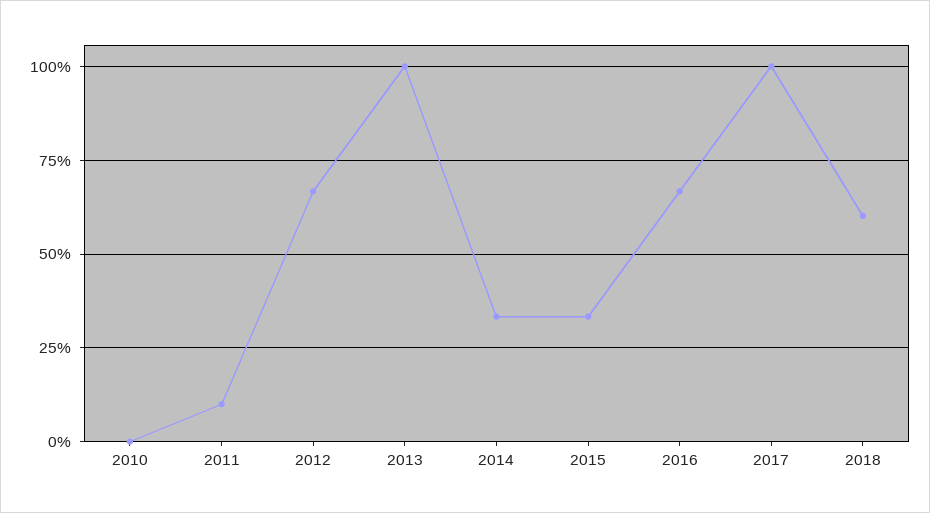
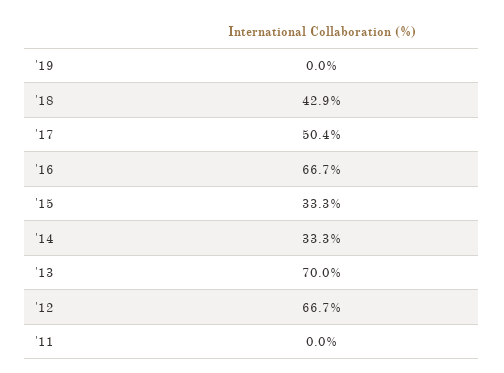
2010: 0 -> none
2011: 10 -> 0
2013: 100 -> 70
2017: 100 -> 50.4
2018: 60 -> 42.9
'19: none -> 0

